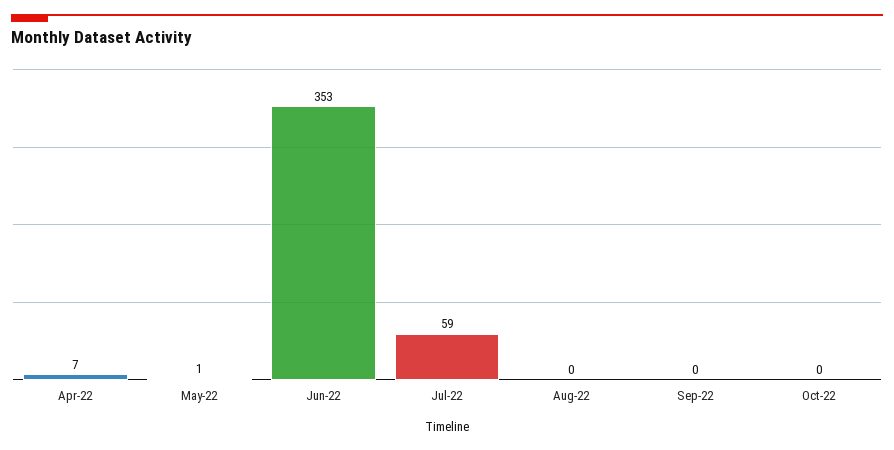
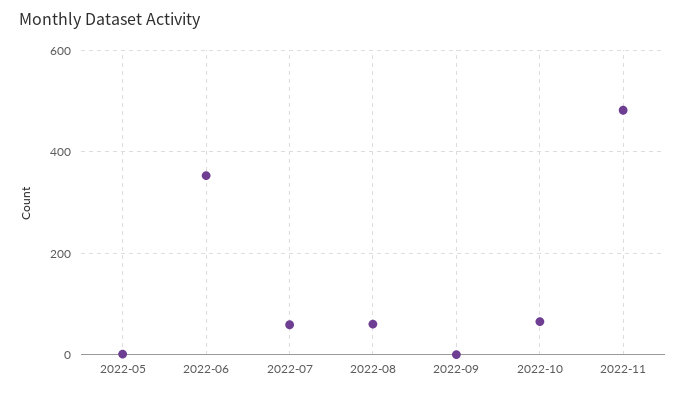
Apr-22: 7 -> none
Aug-22: 0 -> 60
Oct-22: 0 -> 60
2022-11: none -> 480

